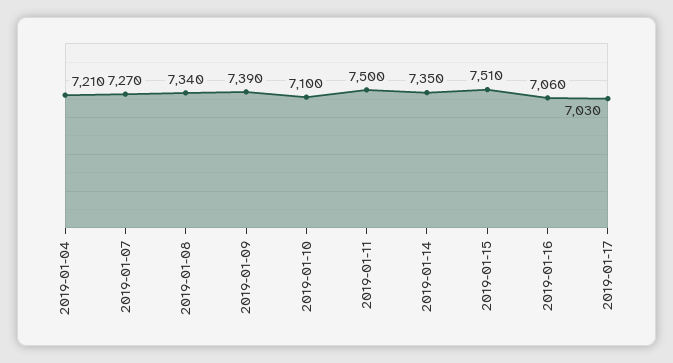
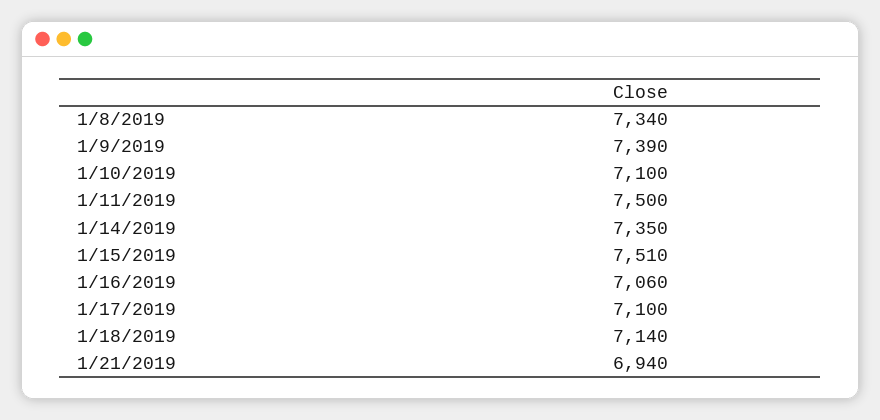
2019-01-04: 7210 -> none
2019-01-07: 7270 -> none
2019-01-17: 7030 -> 7100
1/18/2019: none -> 7140
1/21/2019: none -> 6940

